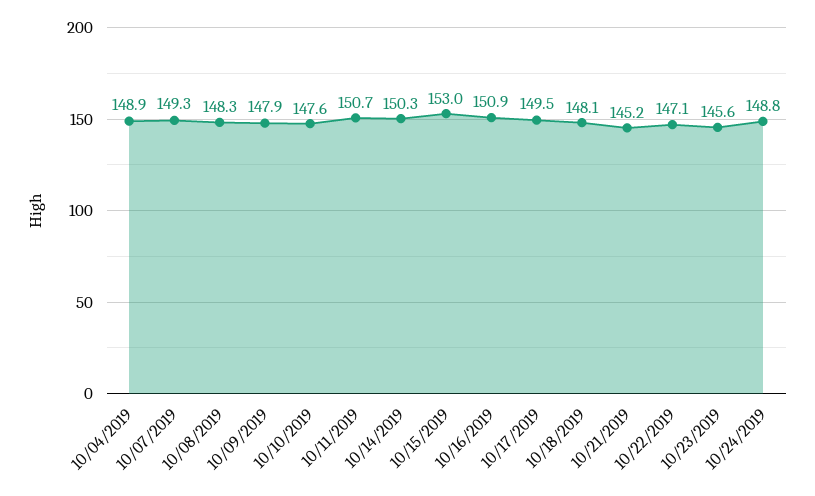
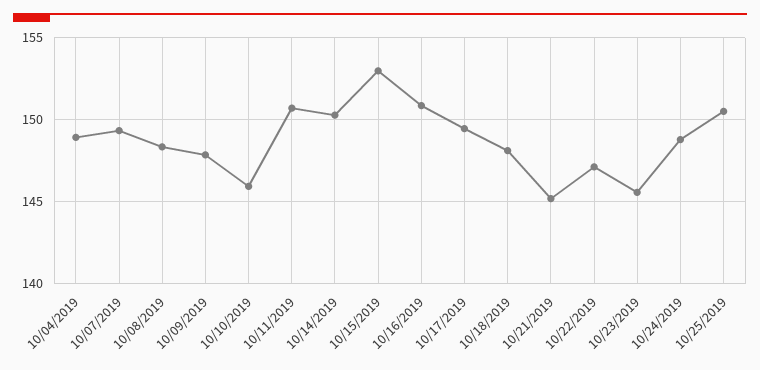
10/10/2019: 147.6 -> 146
10/25/2019: none -> 150.5

